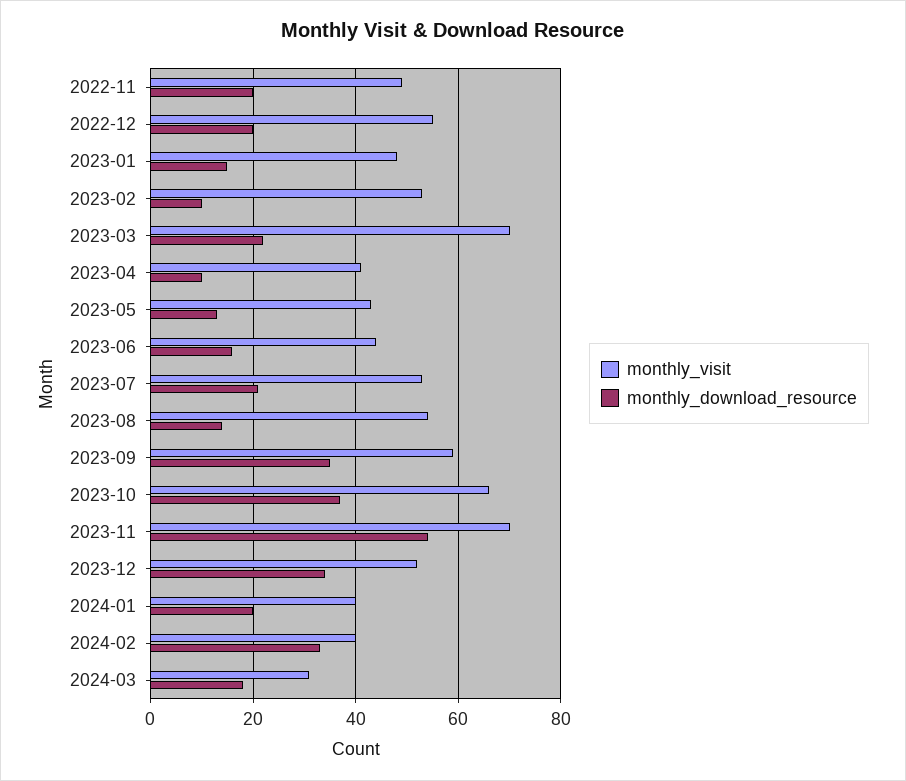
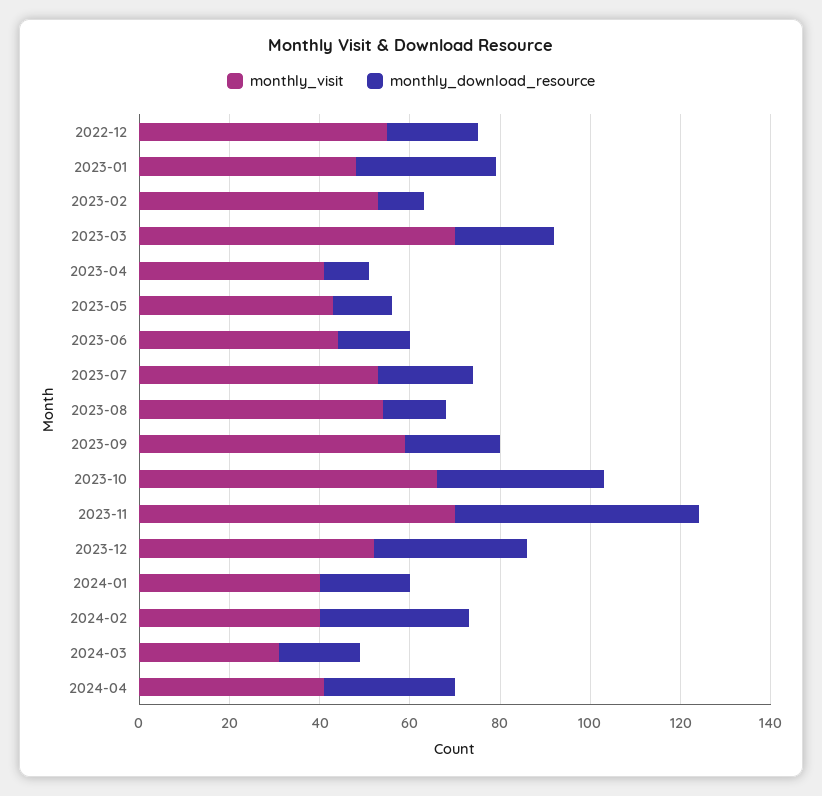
monthly_visit, 2022-11: 50 -> none
monthly_download_resource, 2022-11: 20 -> none
monthly_download_resource, 2023-01: 15 -> 30
monthly_download_resource, 2023-09: 35 -> 20
monthly_visit, 2024-04: none -> 40
monthly_download_resource, 2024-04: none -> 30

